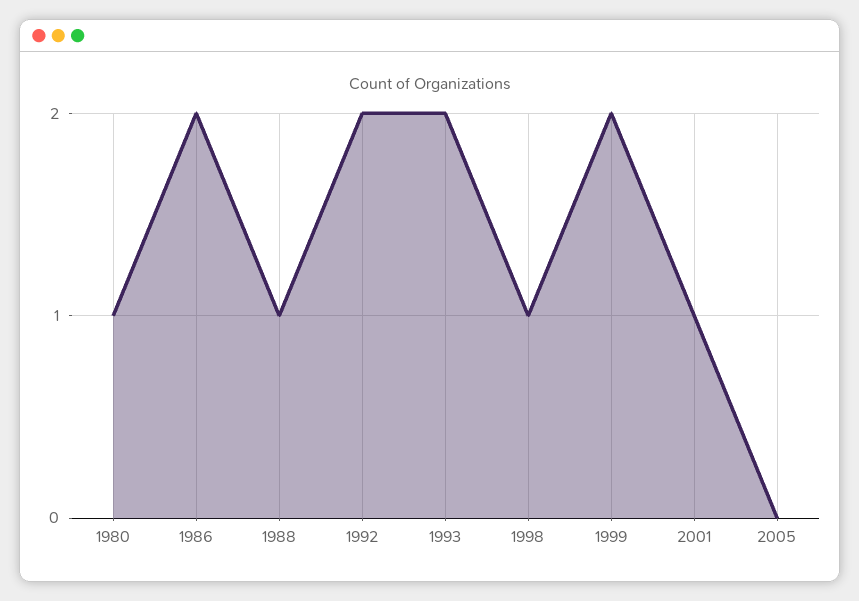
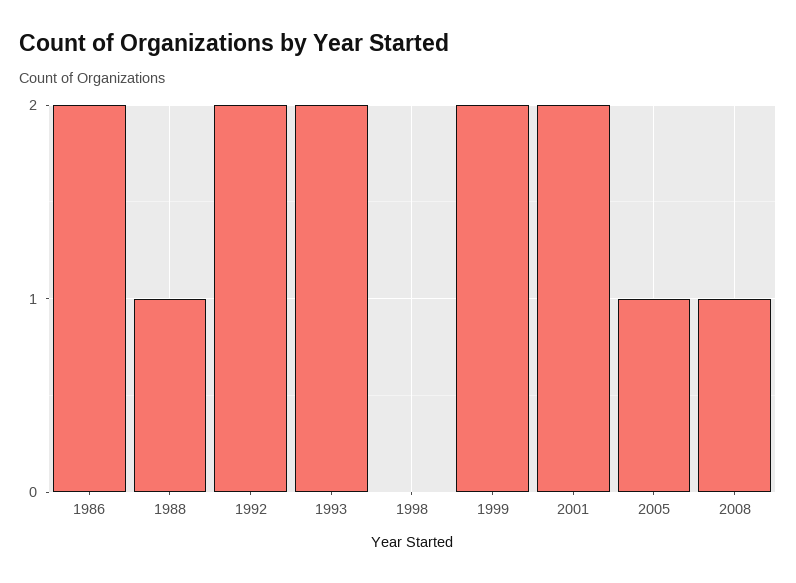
1980: 1 -> none
1998: 1 -> 0
2001: 1 -> 2
2005: 0 -> 1
2008: none -> 1

